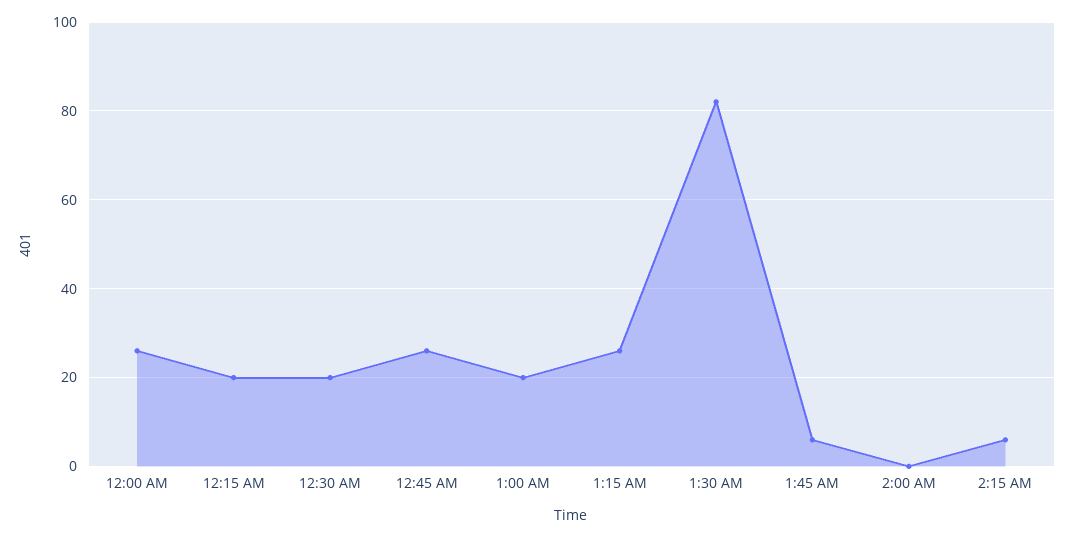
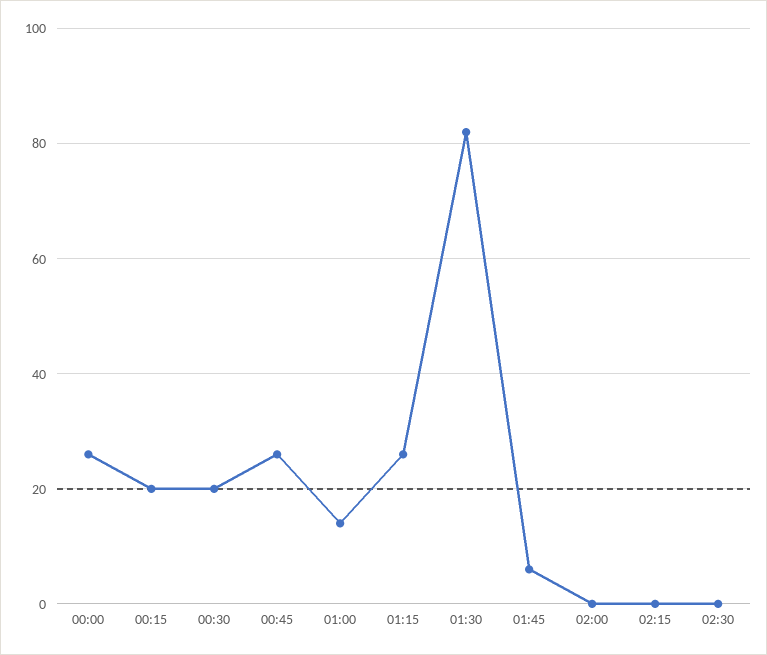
1:00 AM: 20 -> 14
2:15 AM: 6 -> 0
02:30: none -> 0

